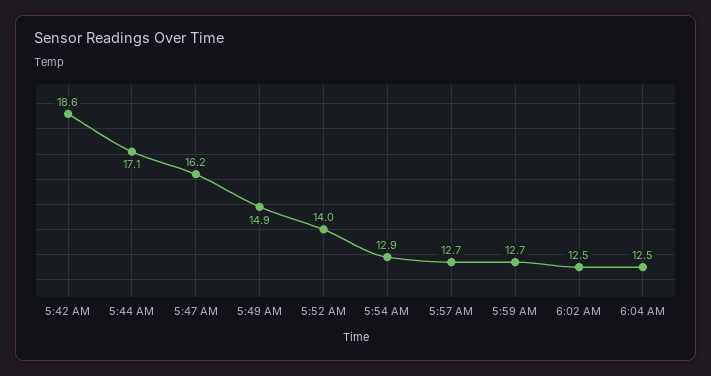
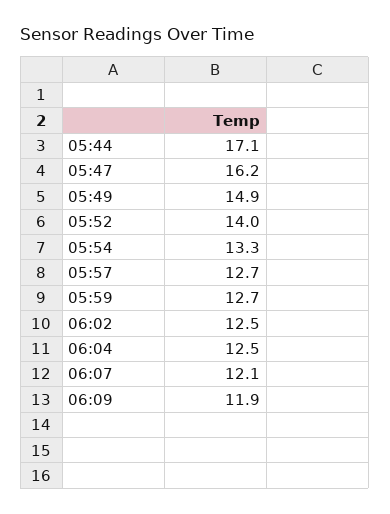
5:42 AM: 18.6 -> none
5:54 AM: 12.9 -> 13.3
06:07: none -> 12.1
06:09: none -> 11.9

